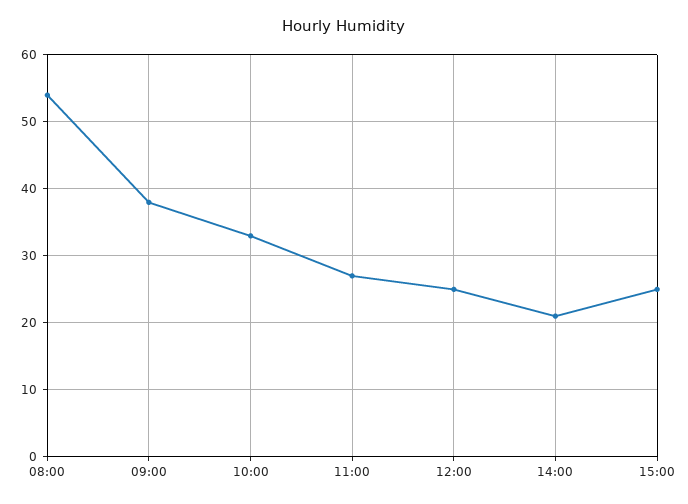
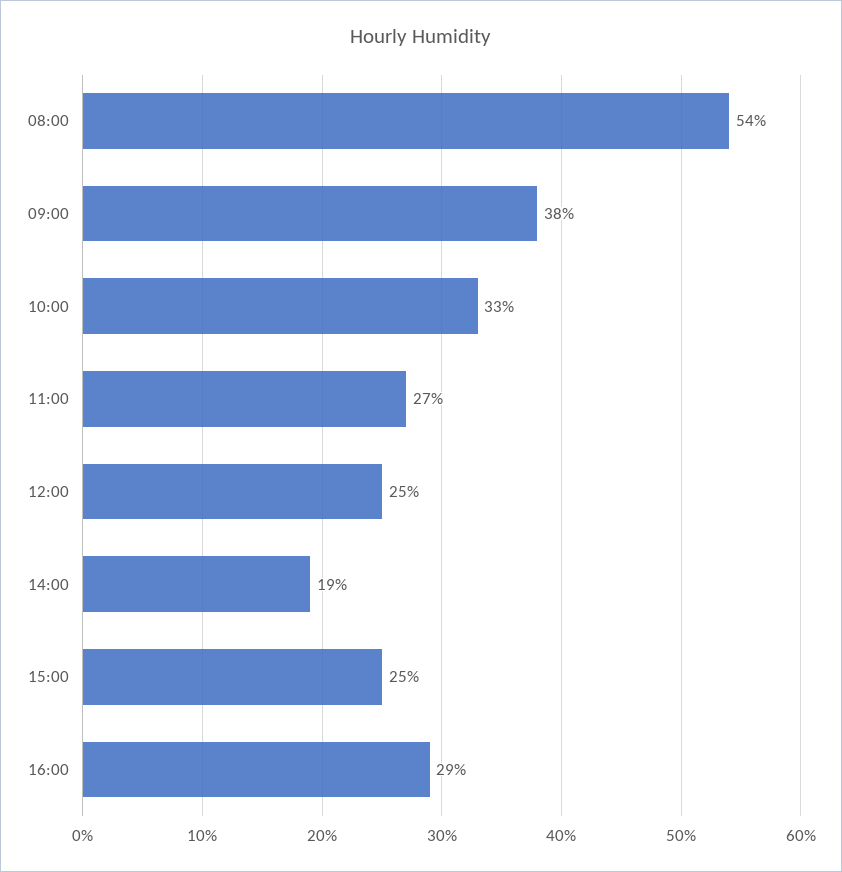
14:00: 21 -> 19
16:00: none -> 29

